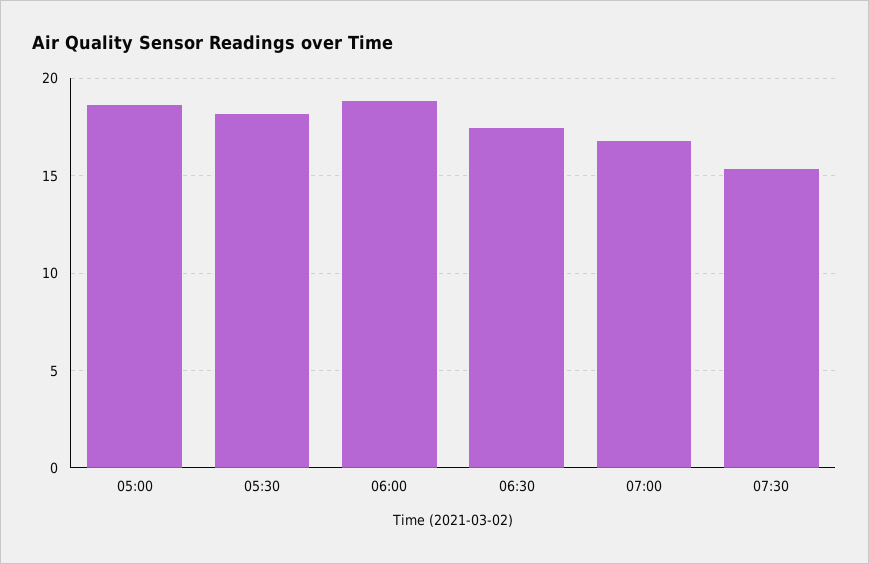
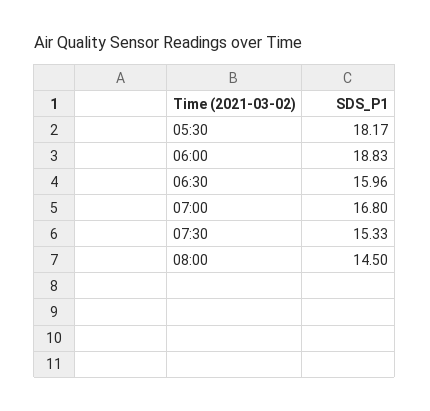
05:00: 18.5 -> none
06:30: 17.5 -> 15.96
08:00: none -> 14.5

